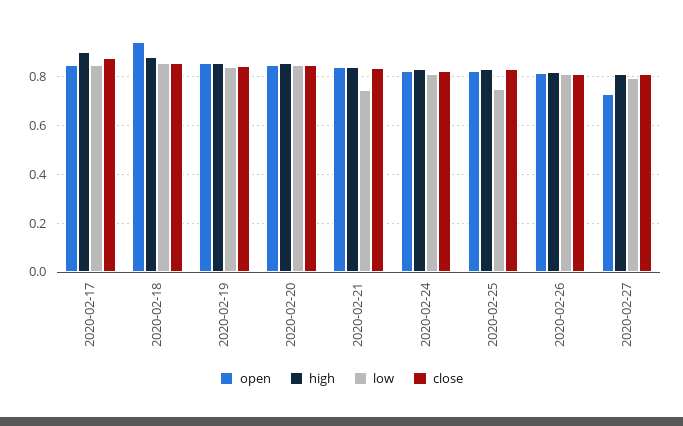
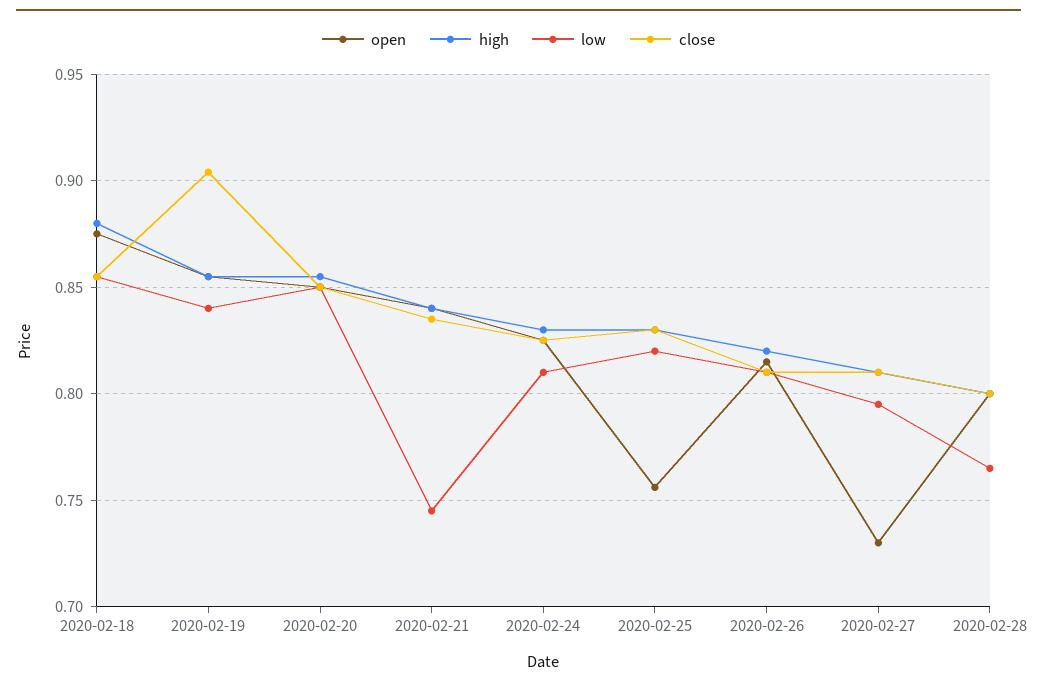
open, 2020-02-17: 0.85 -> none
high, 2020-02-17: 0.9 -> none
low, 2020-02-17: 0.85 -> none
close, 2020-02-17: 0.875 -> none
open, 2020-02-18: 0.95 -> 0.875
close, 2020-02-19: 0.85 -> 0.905
open, 2020-02-25: 0.825 -> 0.755
low, 2020-02-25: 0.75 -> 0.82
open, 2020-02-28: none -> 0.8
high, 2020-02-28: none -> 0.8
low, 2020-02-28: none -> 0.765
close, 2020-02-28: none -> 0.8

